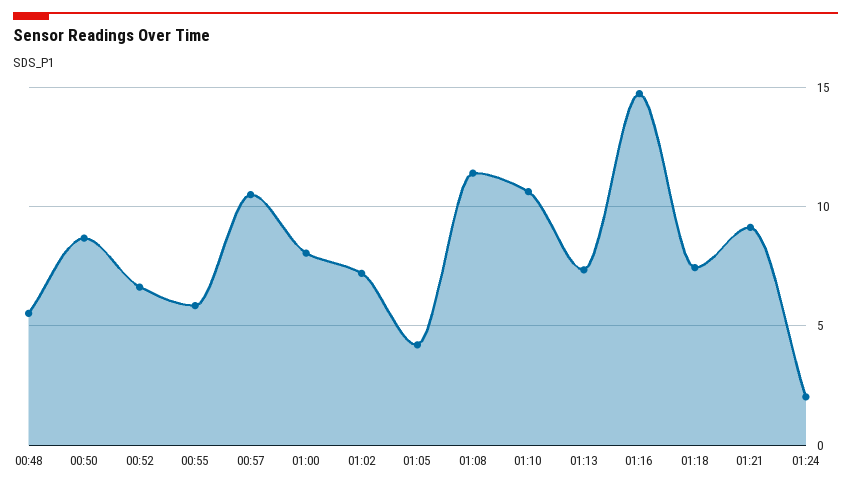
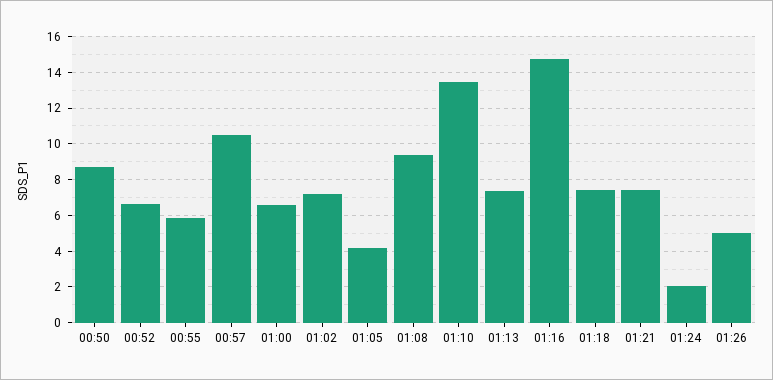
00:48: 5.5 -> none
01:00: 8 -> 6.5
01:08: 11.5 -> 9.5
01:10: 10.5 -> 13.5
01:21: 9 -> 7.5
01:26: none -> 5

